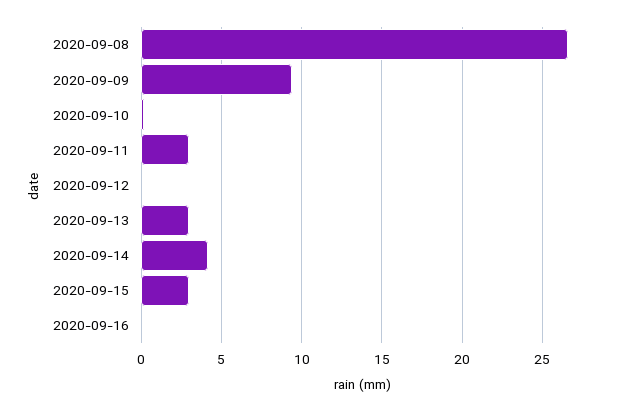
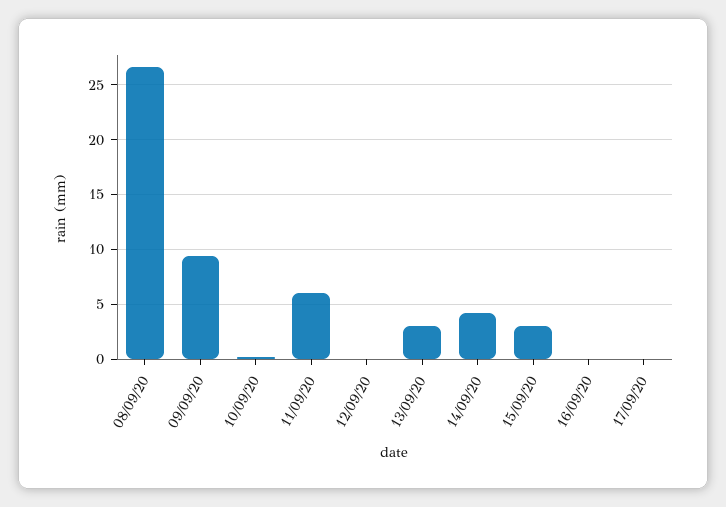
2020-09-11: 3 -> 6
17/09/20: none -> 0

